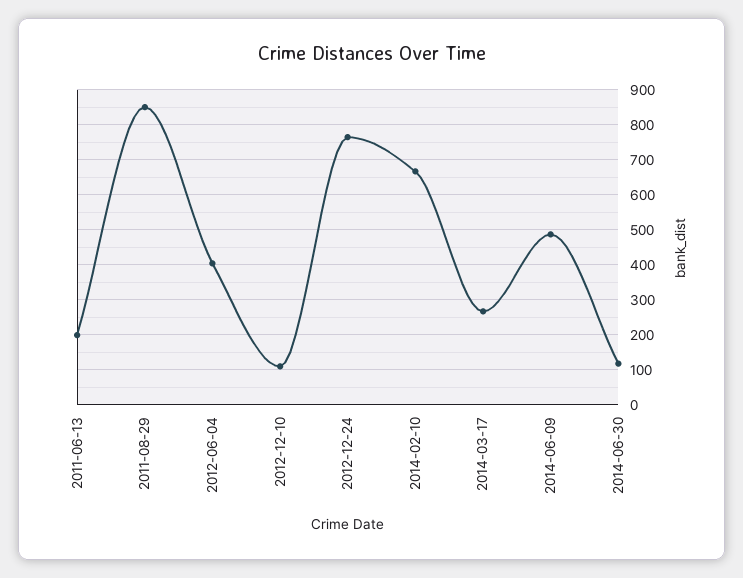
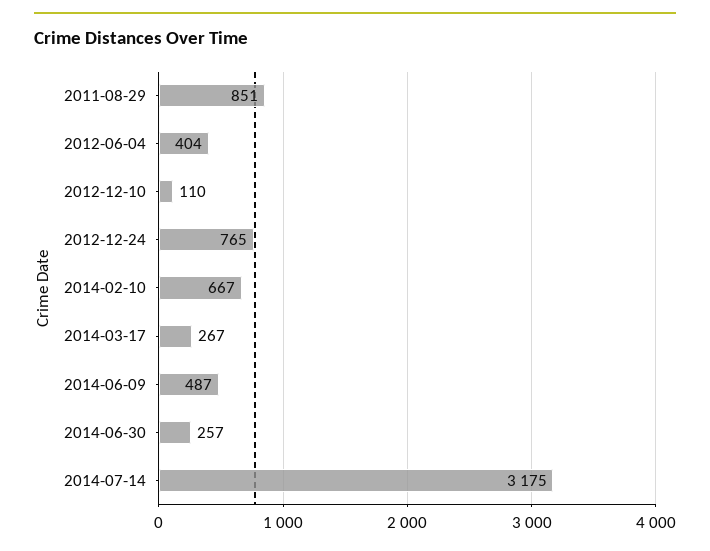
2011-06-13: 200 -> none
2014-06-30: 120 -> 257
2014-07-14: none -> 3175

